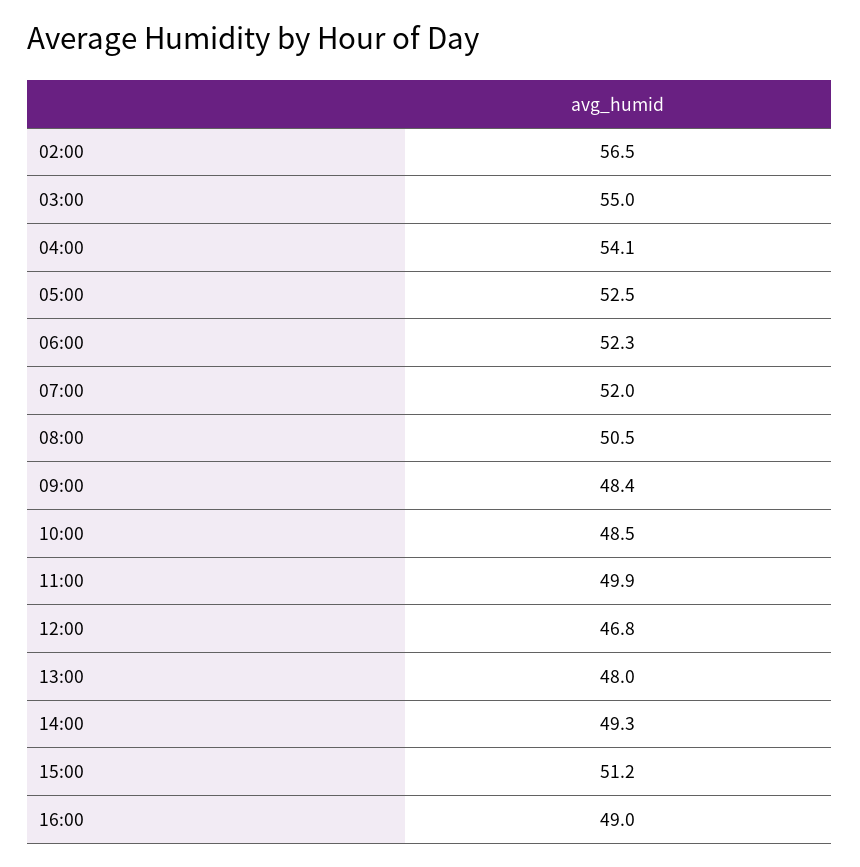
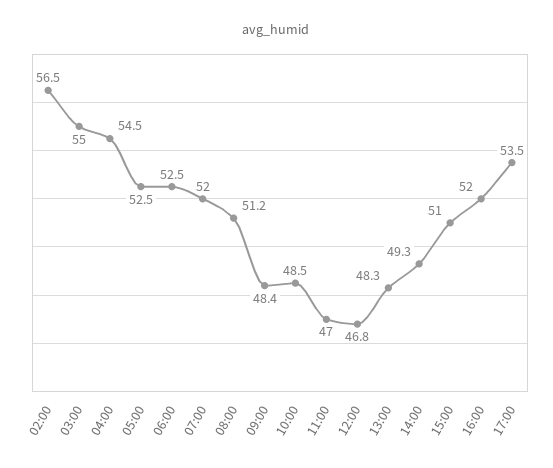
04:00: 54.1 -> 54.5
06:00: 52.3 -> 52.5
08:00: 50.5 -> 51.2
11:00: 49.9 -> 47
13:00: 48 -> 48.3
15:00: 51.2 -> 51
16:00: 49 -> 52
17:00: none -> 53.5

